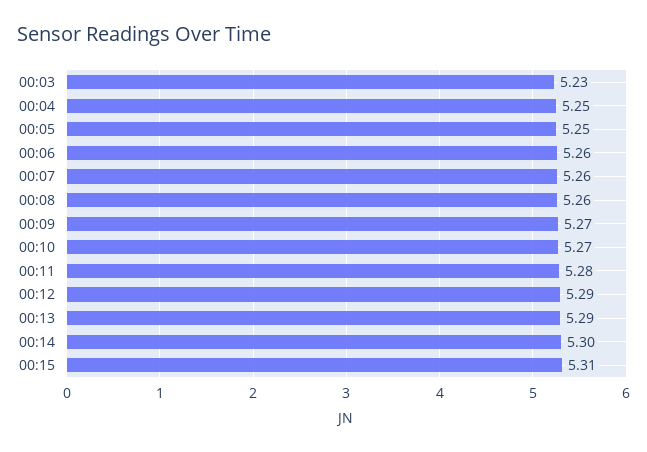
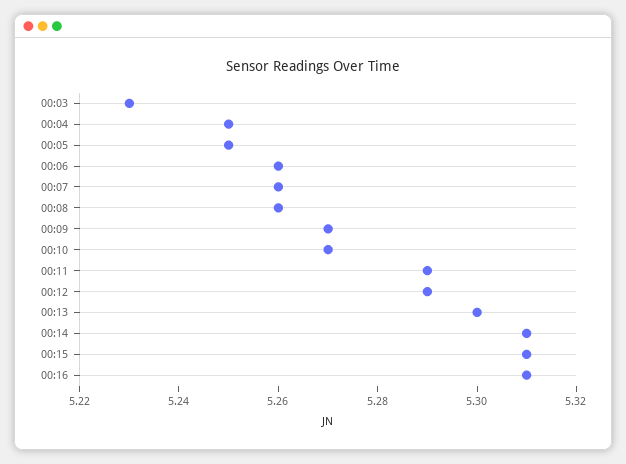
00:11: 5.28 -> 5.29
00:13: 5.29 -> 5.3
00:14: 5.3 -> 5.31
00:16: none -> 5.31

